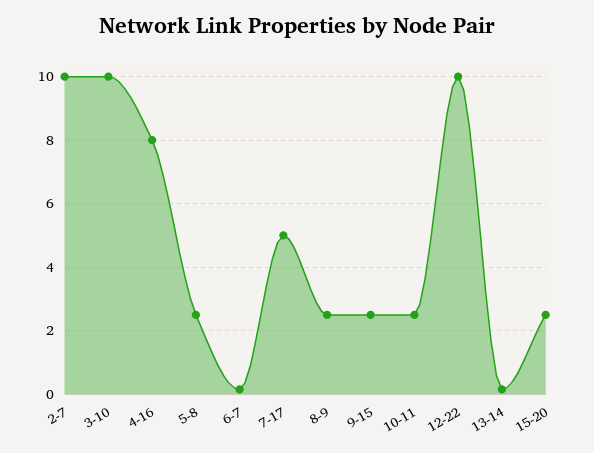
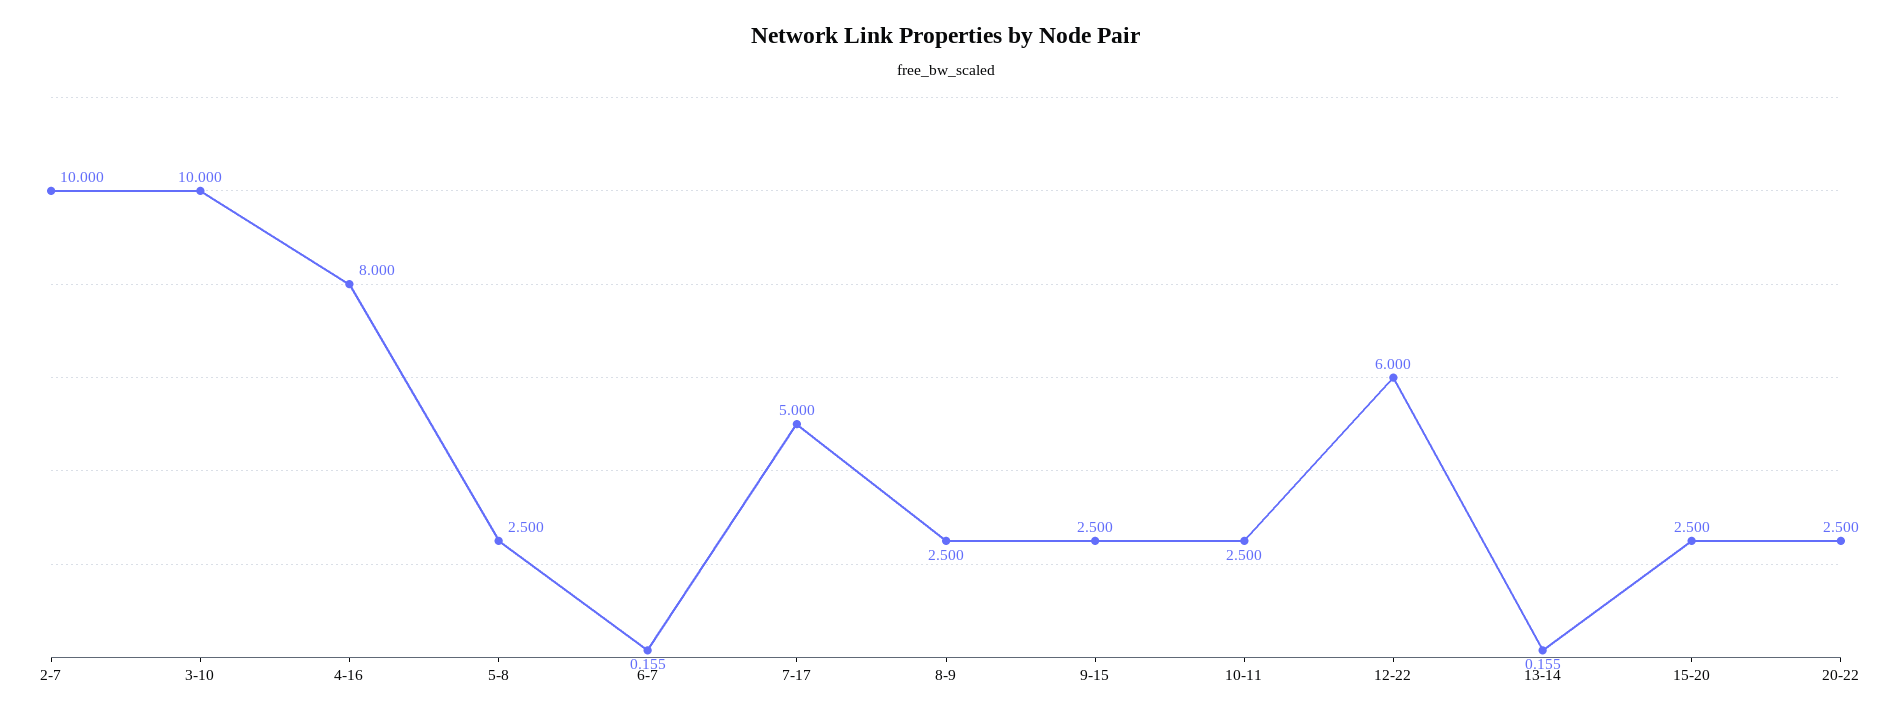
12-22: 10 -> 6
20-22: none -> 2.5

